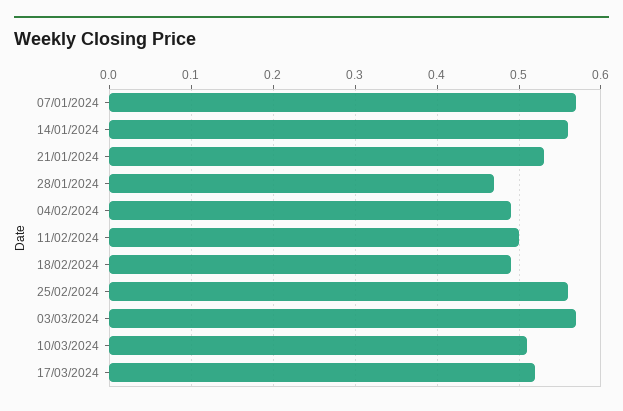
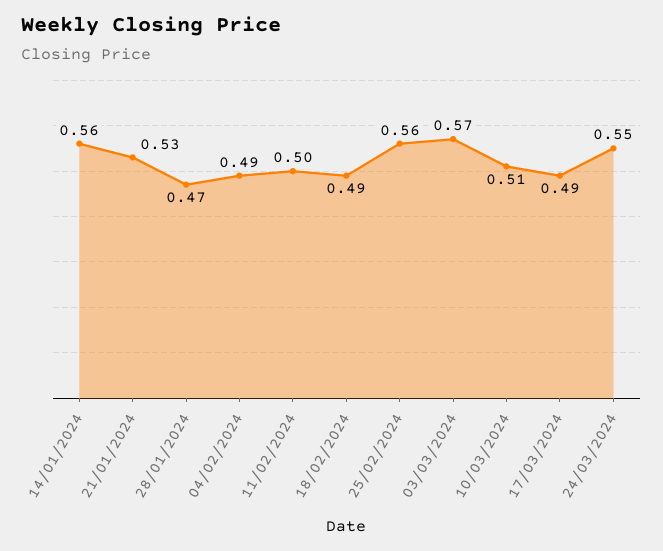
07/01/2024: 0.57 -> none
17/03/2024: 0.52 -> 0.49
24/03/2024: none -> 0.55

